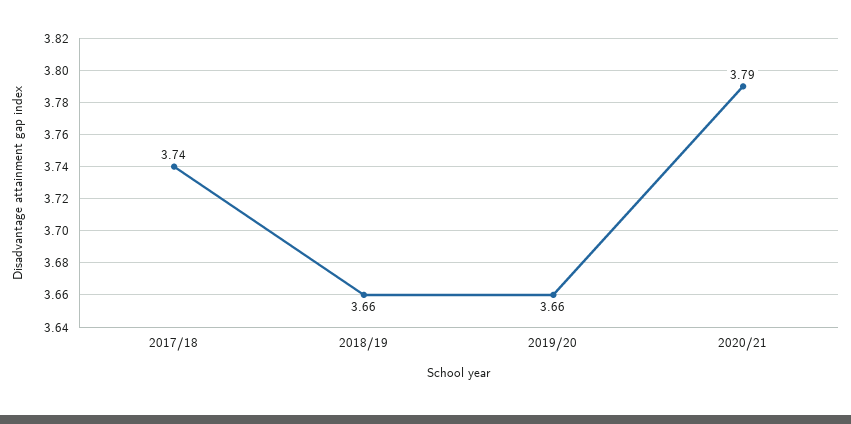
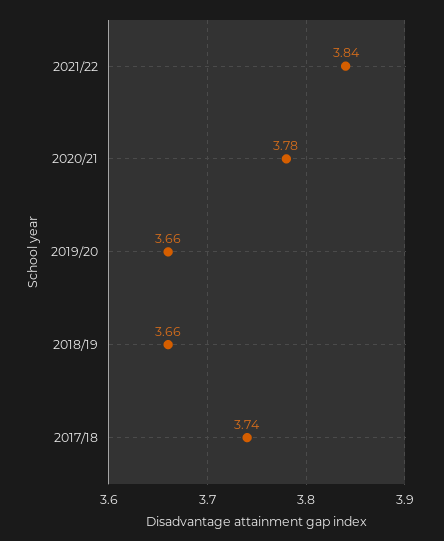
2020/21: 3.79 -> 3.78
2021/22: none -> 3.84

